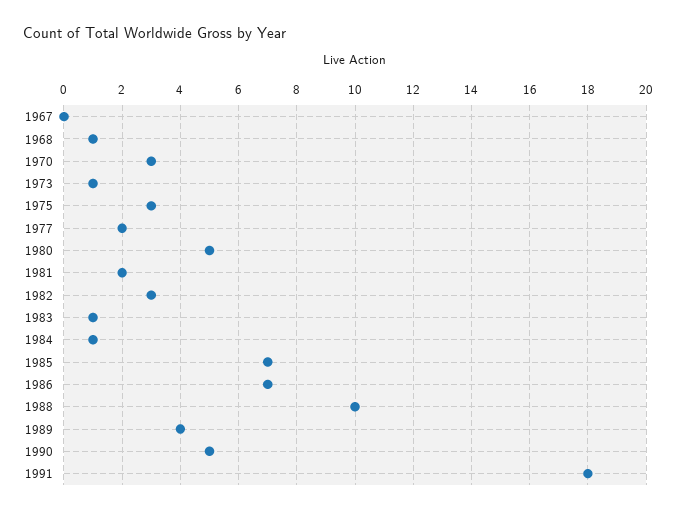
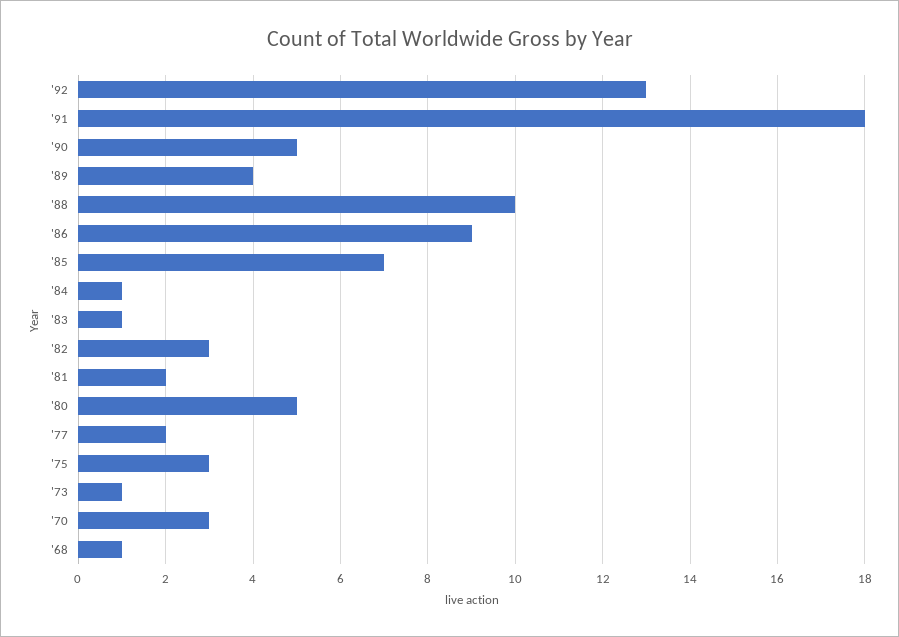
1967: 0 -> none
1986: 7 -> 9
'92: none -> 13

